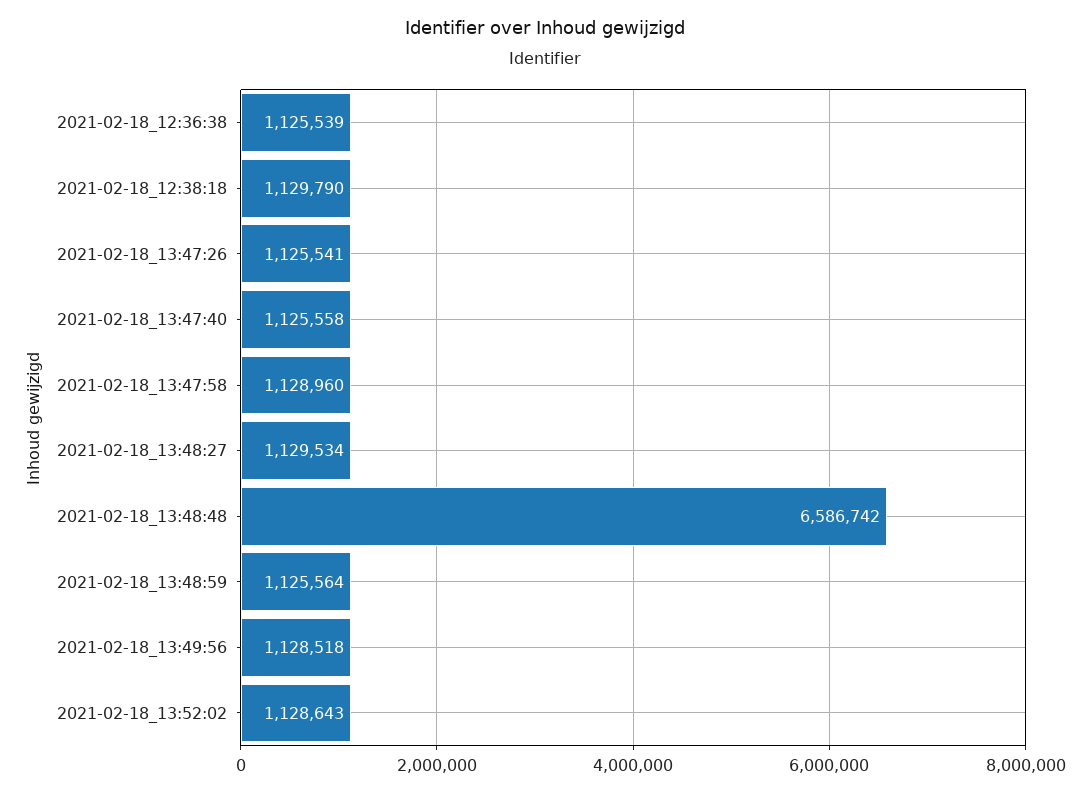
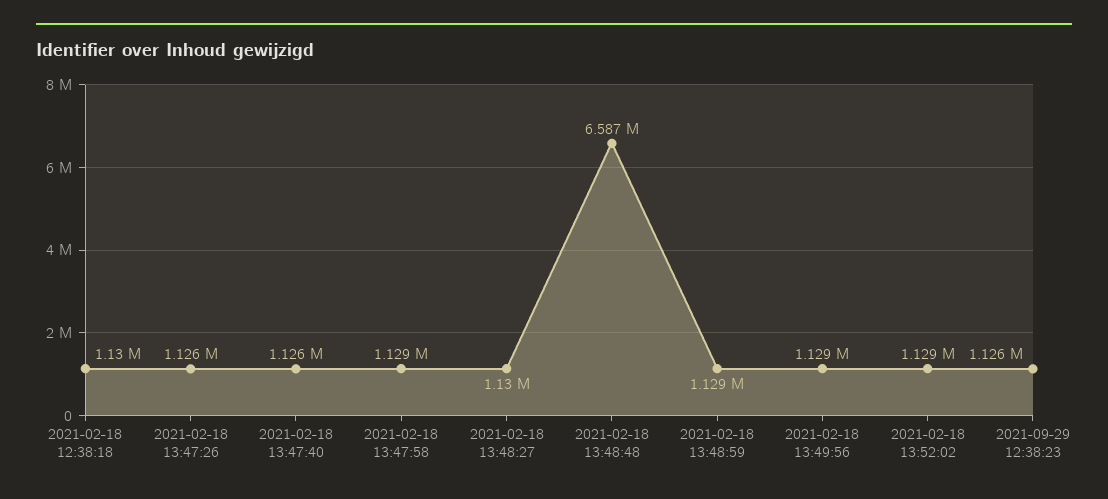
2021-02-18_12:36:38: 1125539 -> none
2021-02-18_13:48:59: 1125564 -> 1129000
2021-09-29 12:38:23: none -> 1126000

